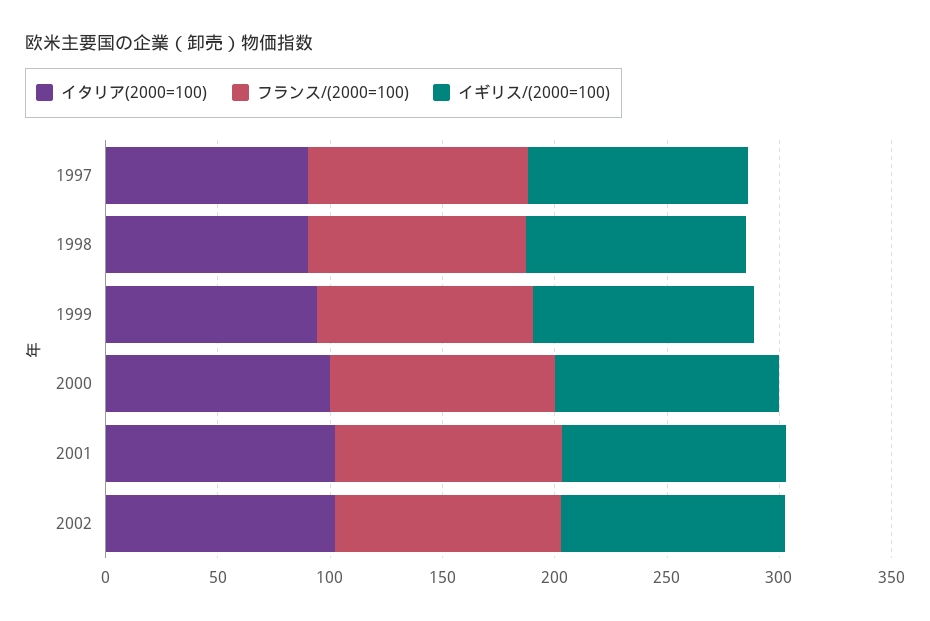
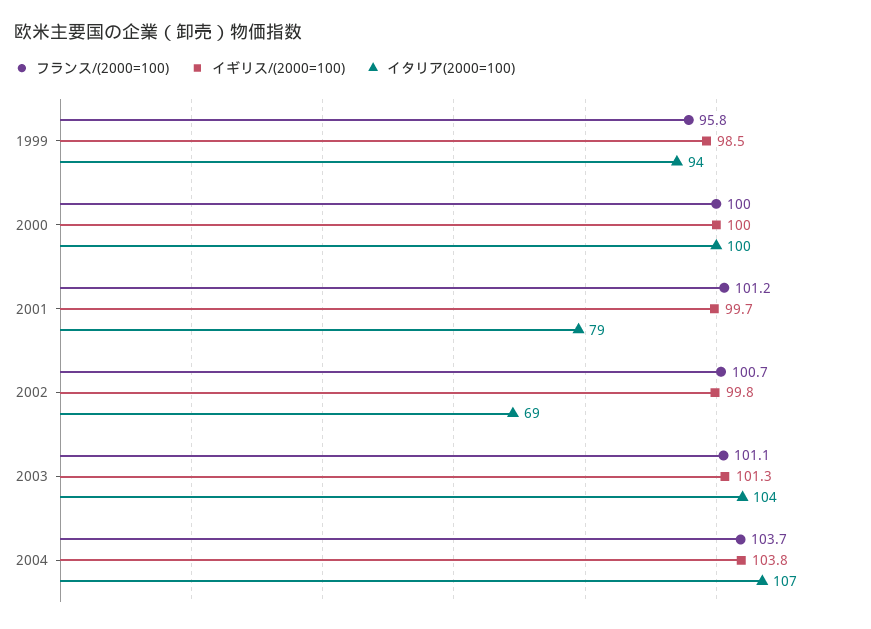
イタリア(2000=100), 1997: 90 -> none
フランス/(2000=100), 1997: 100 -> none
イギリス/(2000=100), 1997: 100 -> none
イタリア(2000=100), 1998: 90 -> none
フランス/(2000=100), 1998: 100 -> none
イギリス/(2000=100), 1998: 100 -> none
イタリア(2000=100), 2001: 100 -> 79
イタリア(2000=100), 2002: 100 -> 69
フランス/(2000=100), 2003: none -> 101.1
イギリス/(2000=100), 2003: none -> 101.3
イタリア(2000=100), 2003: none -> 104
フランス/(2000=100), 2004: none -> 103.7
イギリス/(2000=100), 2004: none -> 103.8
イタリア(2000=100), 2004: none -> 107

